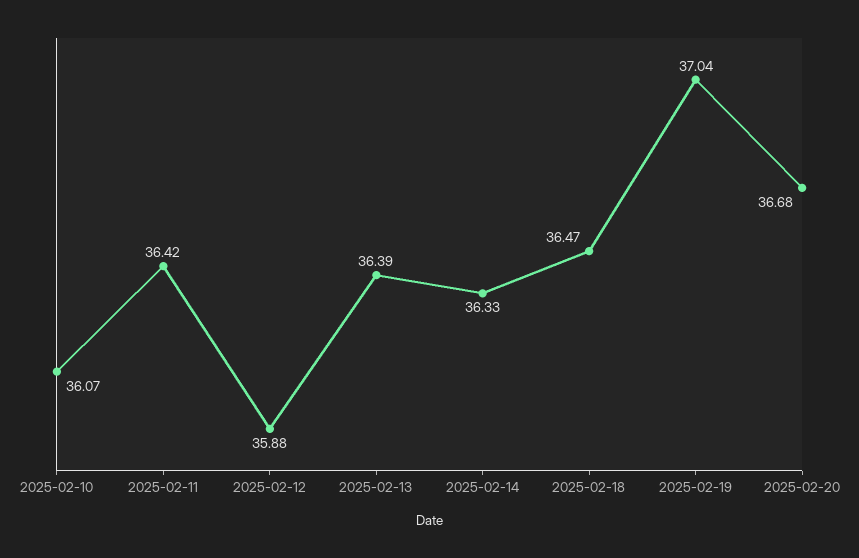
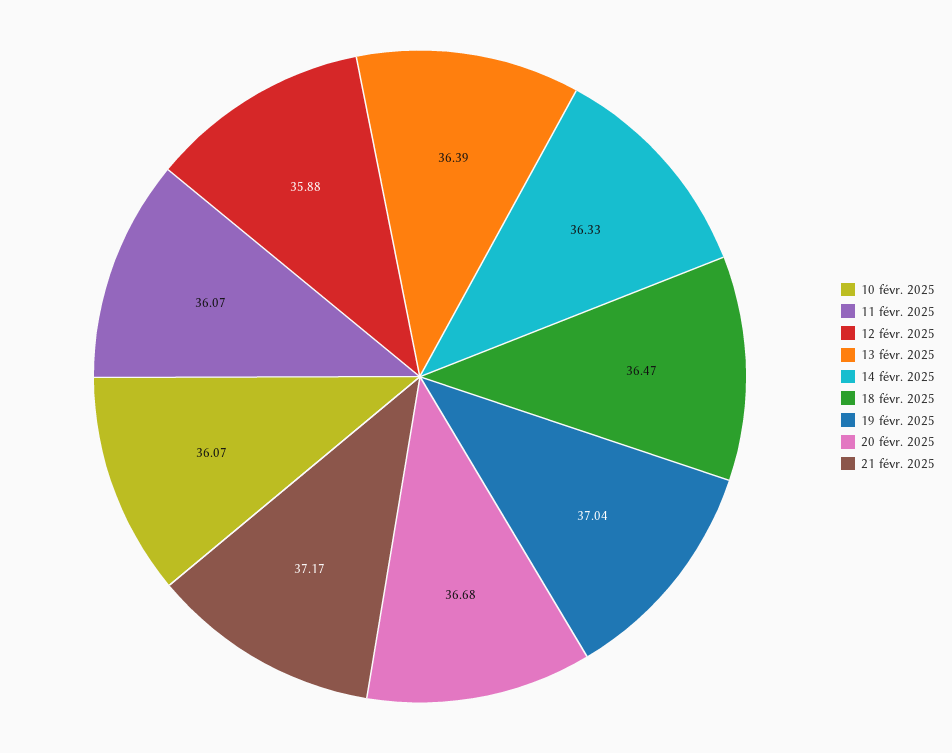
2025-02-11: 36.42 -> 36.07
21 févr. 2025: none -> 37.17

